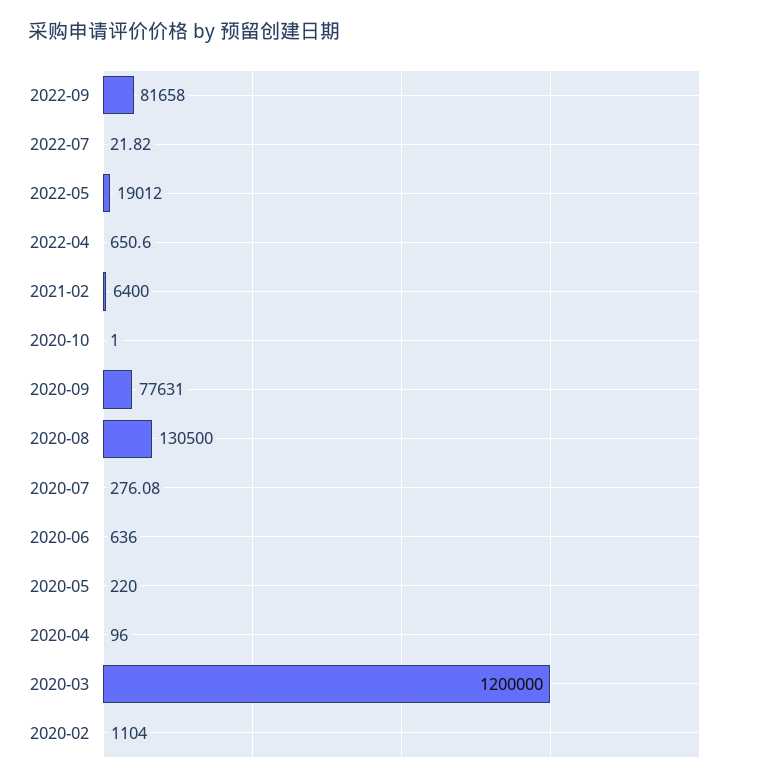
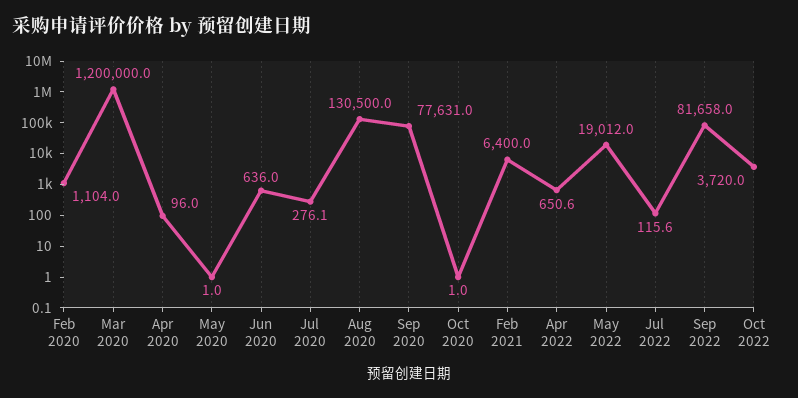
2022-07: 21.82 -> 115.6
2020-05: 220 -> 1
Oct 2022: none -> 3720

